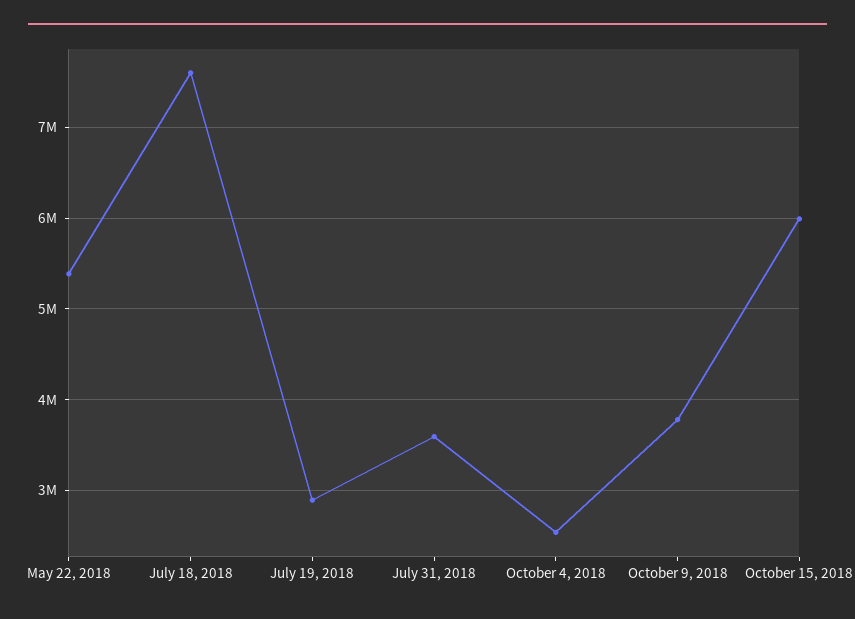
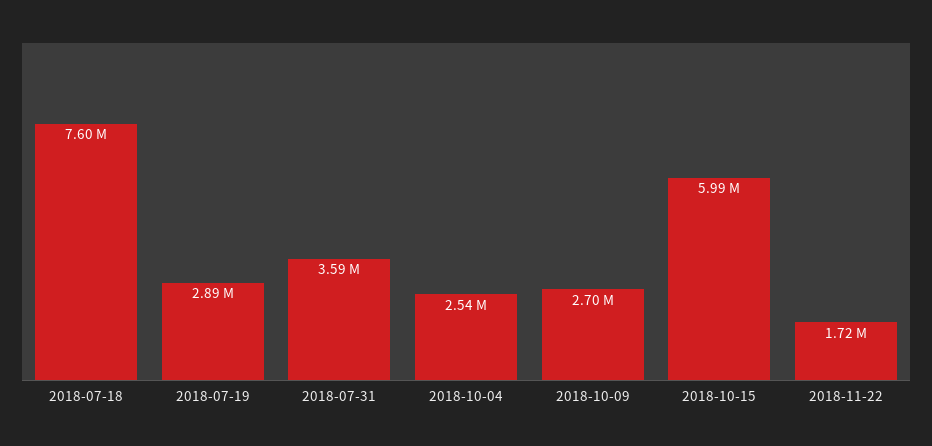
May 22, 2018: 5400000 -> none
October 9, 2018: 3800000 -> 2700000
2018-11-22: none -> 1720000

